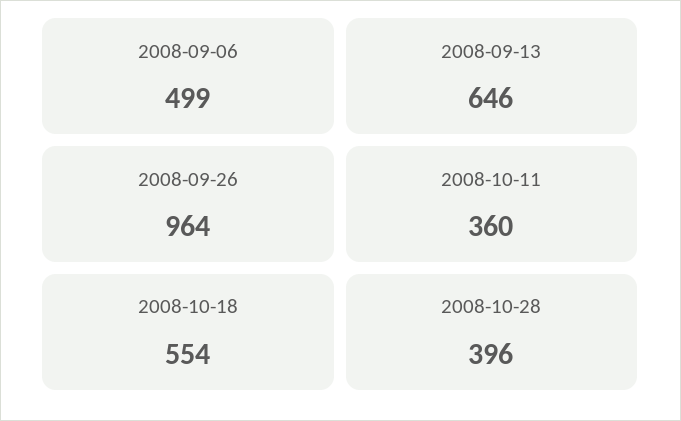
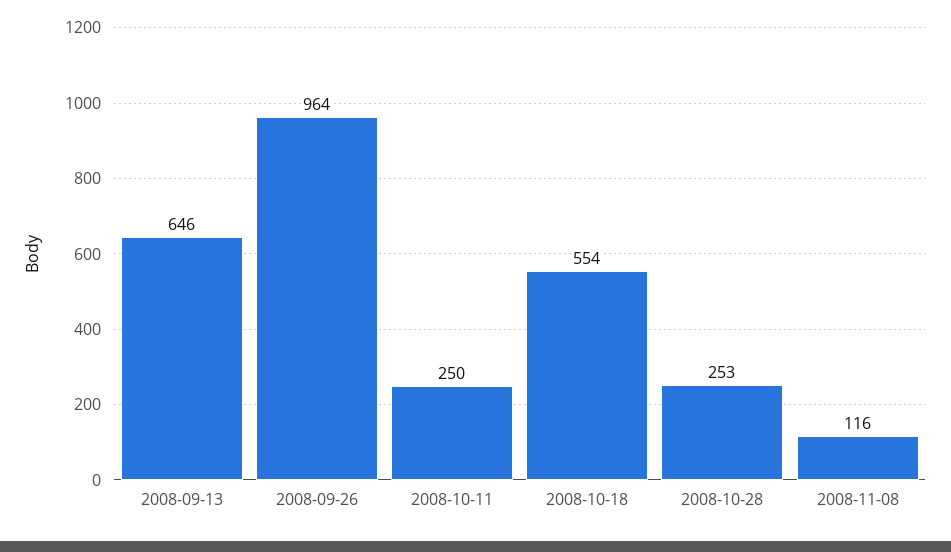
2008-09-06: 499 -> none
2008-10-11: 360 -> 250
2008-10-28: 396 -> 253
2008-11-08: none -> 116

